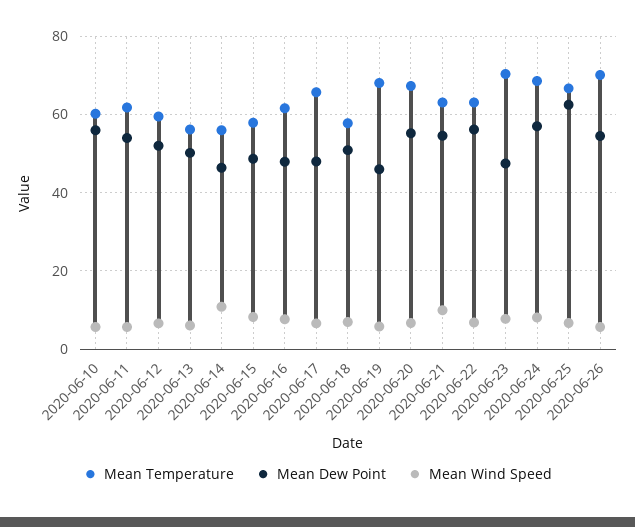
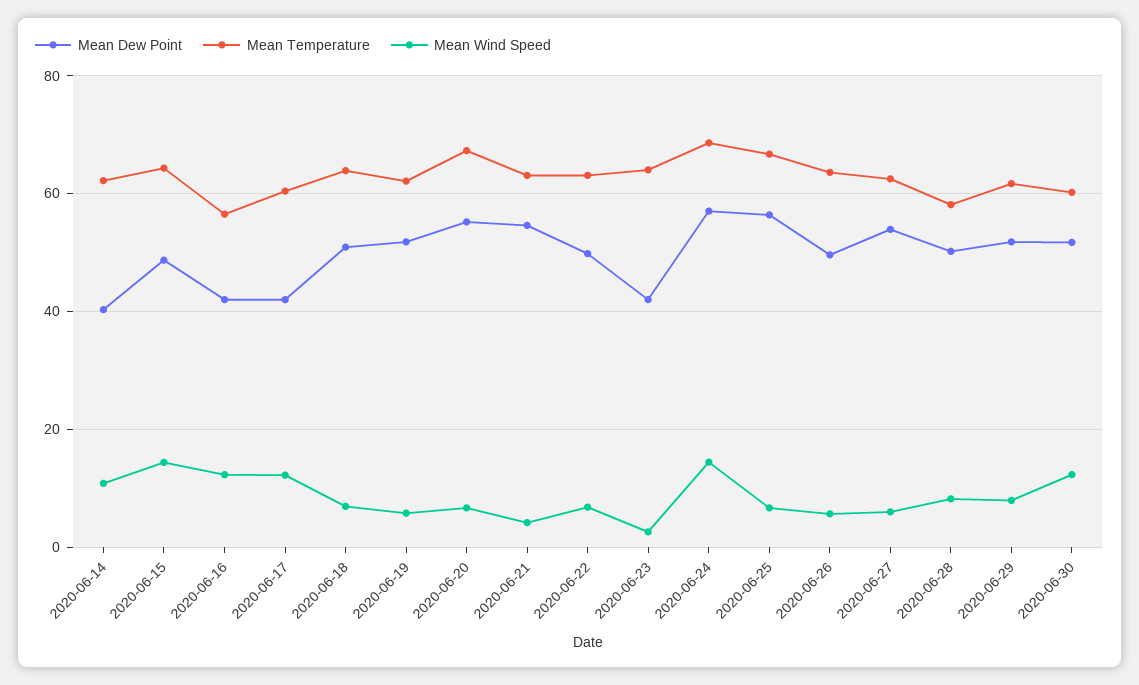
Mean Temperature, 2020-06-10: 60 -> none
Mean Dew Point, 2020-06-10: 56 -> none
Mean Wind Speed, 2020-06-10: 6 -> none
Mean Temperature, 2020-06-11: 62 -> none
Mean Dew Point, 2020-06-11: 54 -> none
Mean Wind Speed, 2020-06-11: 6 -> none
Mean Temperature, 2020-06-12: 60 -> none
Mean Dew Point, 2020-06-12: 52 -> none
Mean Wind Speed, 2020-06-12: 6 -> none
Mean Temperature, 2020-06-13: 56 -> none
Mean Dew Point, 2020-06-13: 50 -> none
Mean Wind Speed, 2020-06-13: 6 -> none
Mean Temperature, 2020-06-14: 56 -> 62
Mean Dew Point, 2020-06-14: 46 -> 40
Mean Temperature, 2020-06-15: 58 -> 64
Mean Wind Speed, 2020-06-15: 8 -> 14
Mean Temperature, 2020-06-16: 62 -> 56
Mean Dew Point, 2020-06-16: 48 -> 42
Mean Wind Speed, 2020-06-16: 8 -> 12
Mean Temperature, 2020-06-17: 66 -> 60
Mean Dew Point, 2020-06-17: 48 -> 42
Mean Wind Speed, 2020-06-17: 6 -> 12
Mean Temperature, 2020-06-18: 58 -> 64
Mean Temperature, 2020-06-19: 68 -> 62
Mean Dew Point, 2020-06-19: 46 -> 52
Mean Wind Speed, 2020-06-21: 10 -> 4
Mean Dew Point, 2020-06-22: 56 -> 50
Mean Temperature, 2020-06-23: 70 -> 64
Mean Dew Point, 2020-06-23: 48 -> 42
Mean Wind Speed, 2020-06-23: 8 -> 2
Mean Wind Speed, 2020-06-24: 8 -> 14
Mean Dew Point, 2020-06-25: 62 -> 56
Mean Temperature, 2020-06-26: 70 -> 64
Mean Dew Point, 2020-06-26: 54 -> 50
Mean Dew Point, 2020-06-27: none -> 54
Mean Temperature, 2020-06-27: none -> 62
Mean Wind Speed, 2020-06-27: none -> 6
Mean Dew Point, 2020-06-28: none -> 50
Mean Temperature, 2020-06-28: none -> 58
Mean Wind Speed, 2020-06-28: none -> 8
Mean Dew Point, 2020-06-29: none -> 52
Mean Temperature, 2020-06-29: none -> 62
Mean Wind Speed, 2020-06-29: none -> 8
Mean Dew Point, 2020-06-30: none -> 52
Mean Temperature, 2020-06-30: none -> 60
Mean Wind Speed, 2020-06-30: none -> 12

